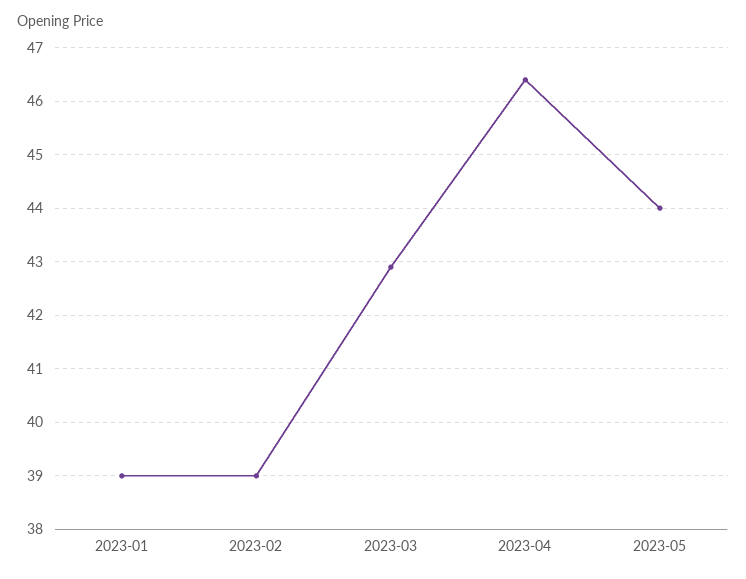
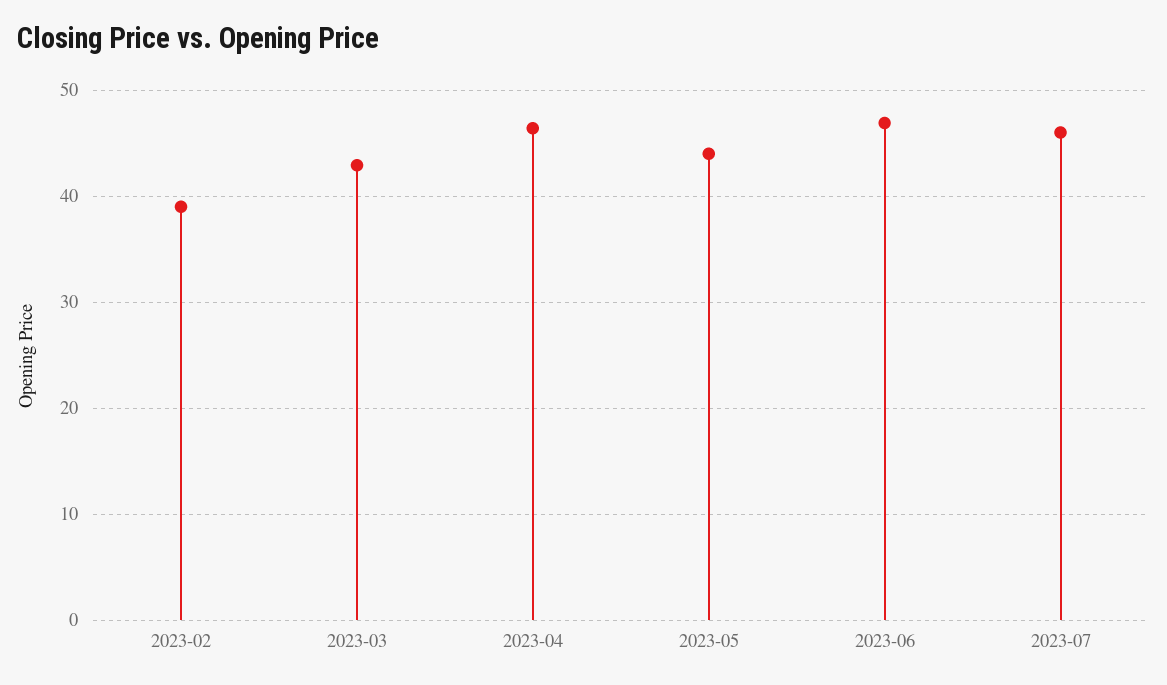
2023-01: 39 -> none
2023-06: none -> 47
2023-07: none -> 46

